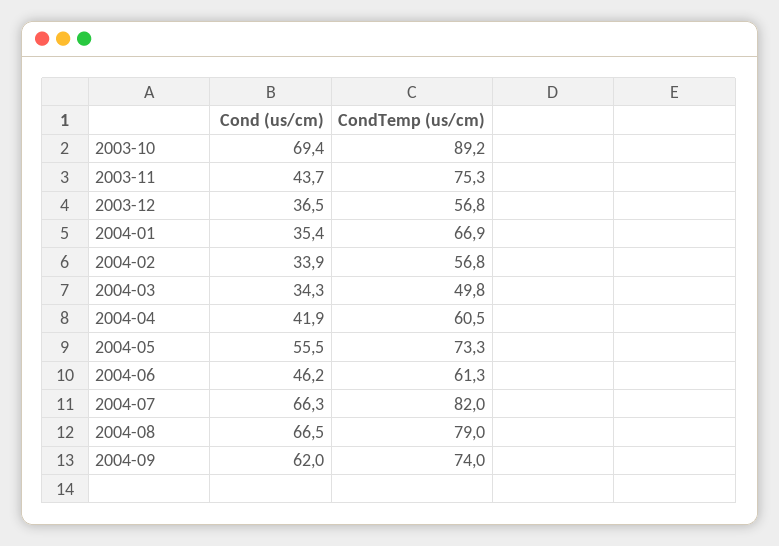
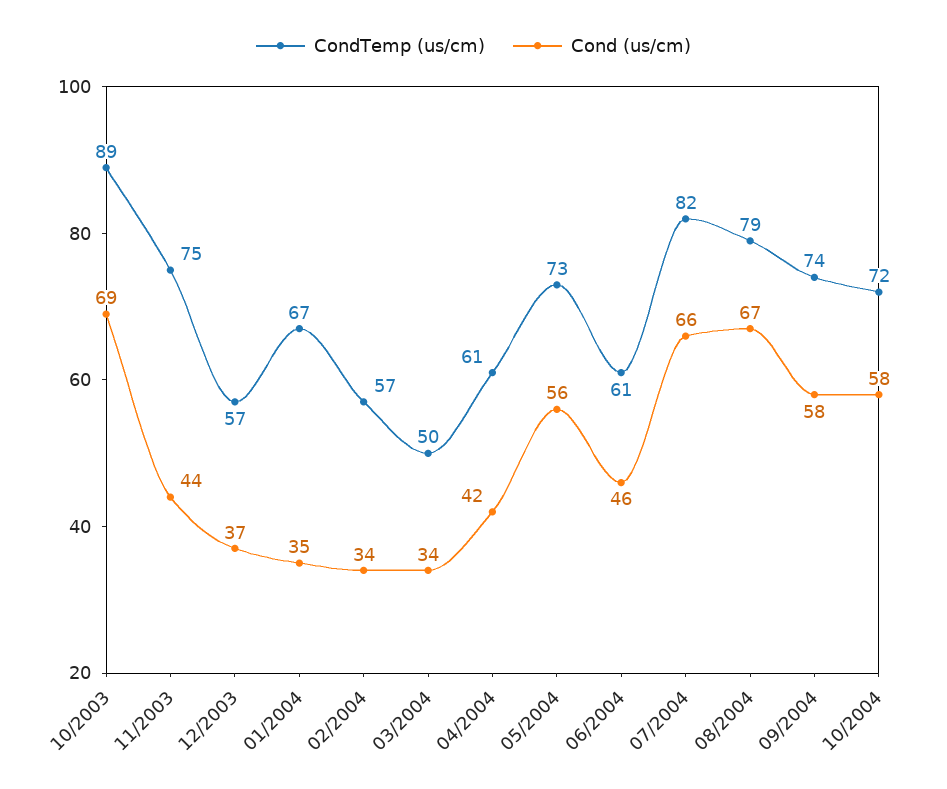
Cond (us/cm), 2004-09: 62 -> 58
CondTemp (us/cm), 10/2004: none -> 72
Cond (us/cm), 10/2004: none -> 58

